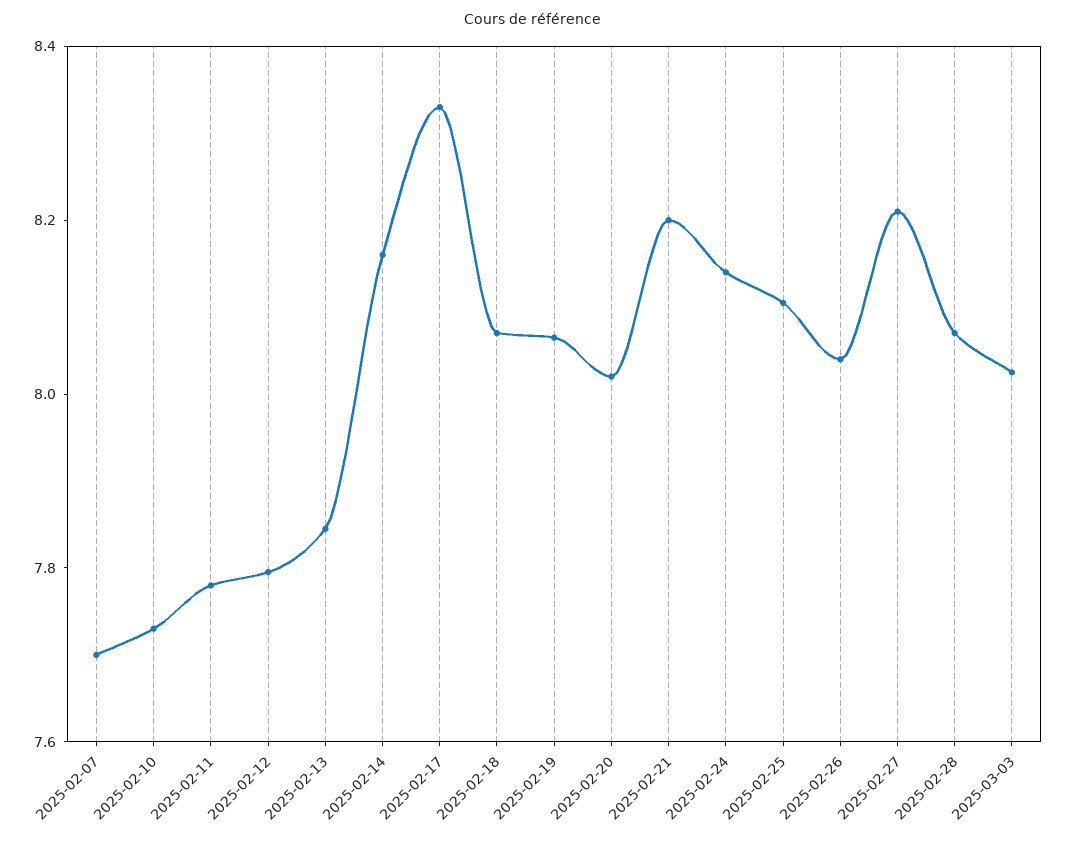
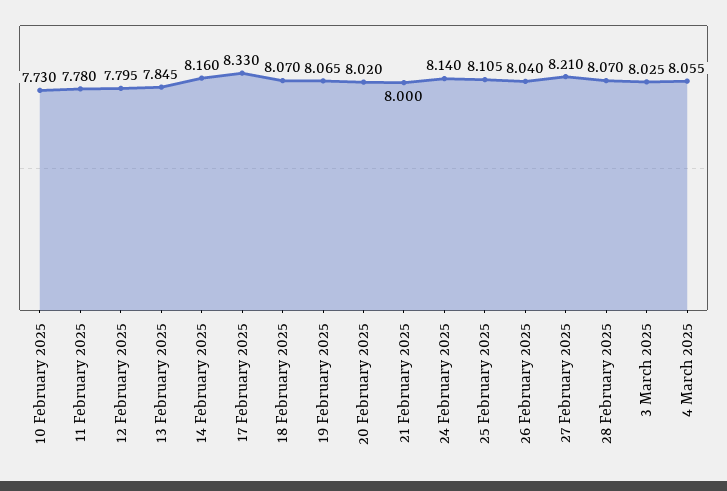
2025-02-07: 7.7 -> none
2025-02-21: 8.2 -> 8
4 March 2025: none -> 8.055

